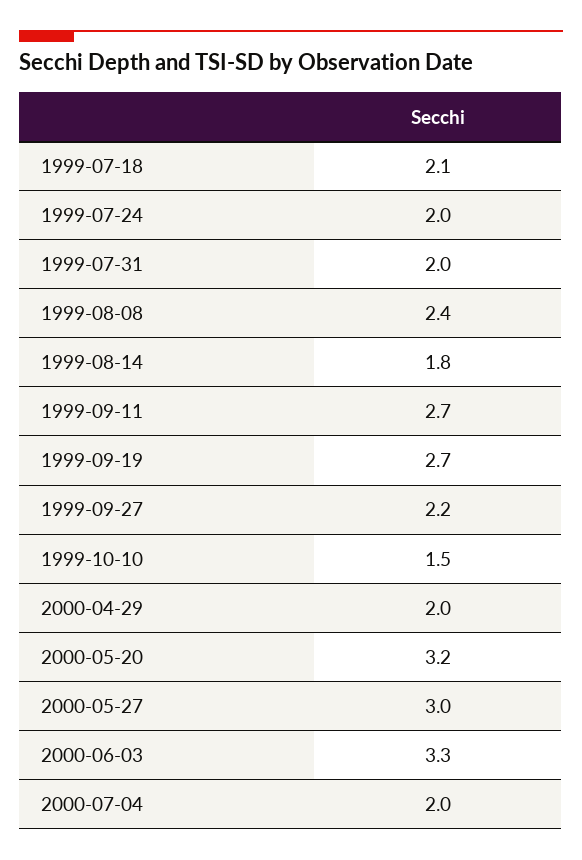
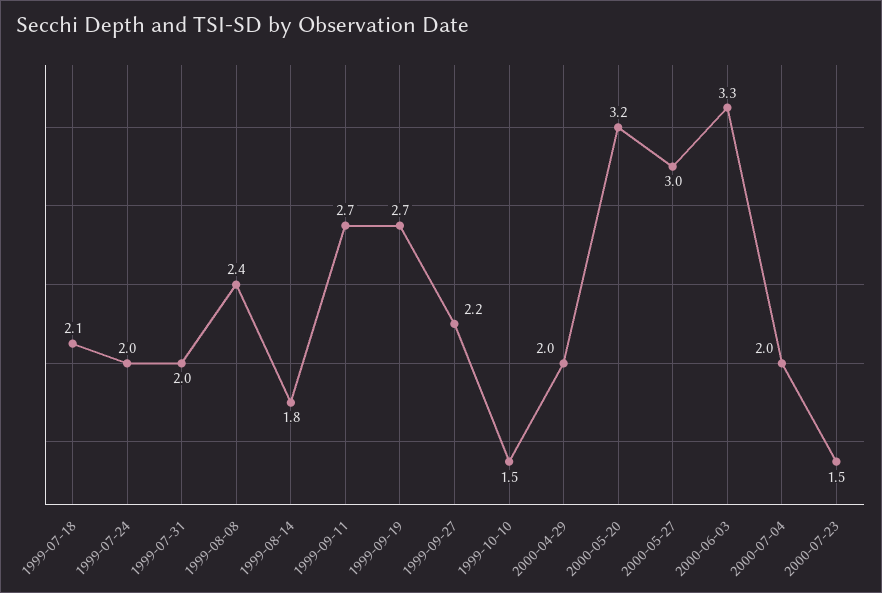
2000-07-23: none -> 1.5

